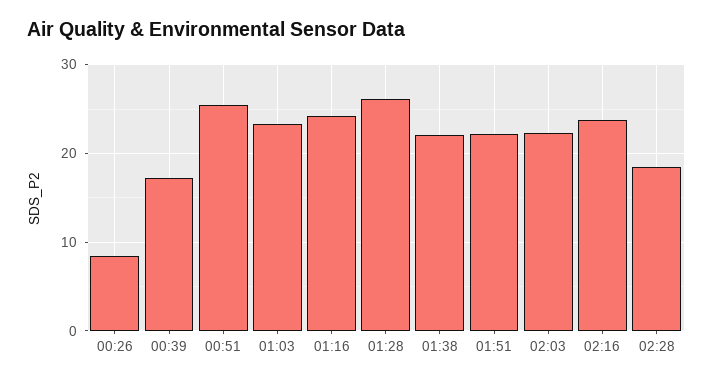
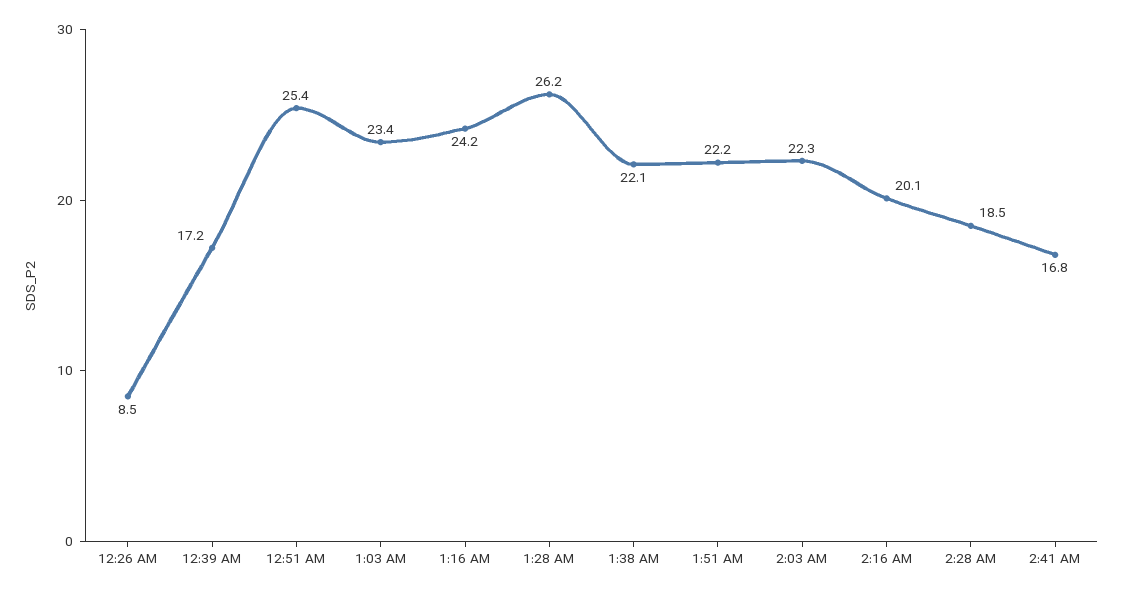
02:16: 24 -> 20.1
2:41 AM: none -> 16.8

